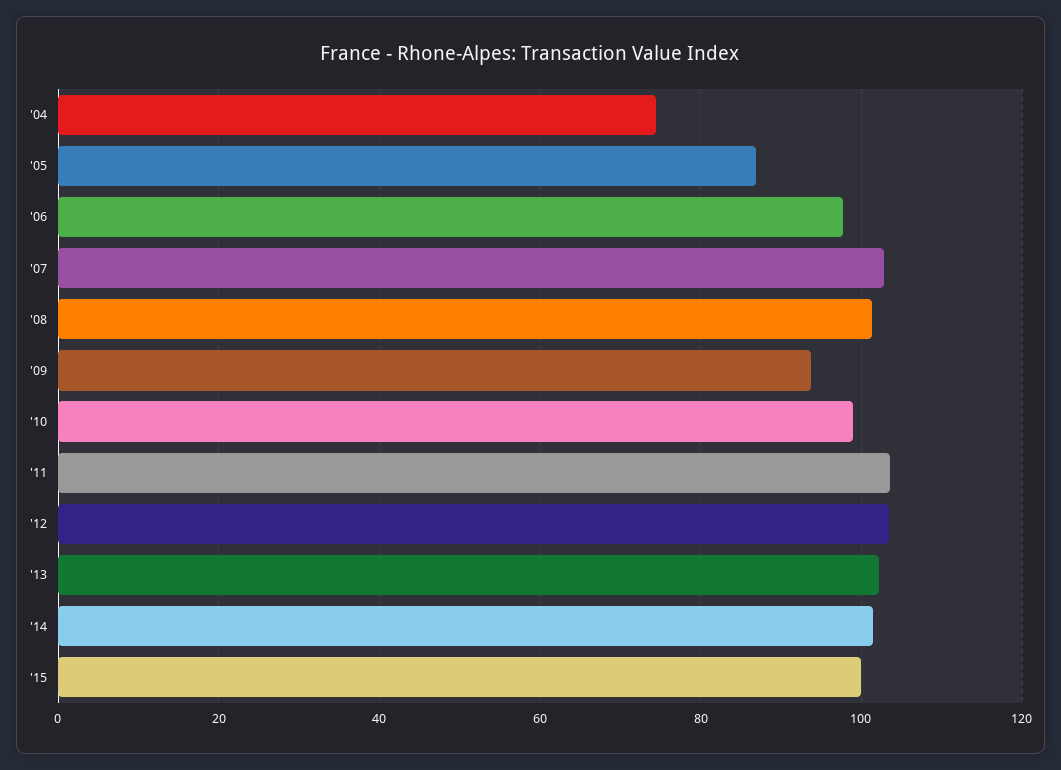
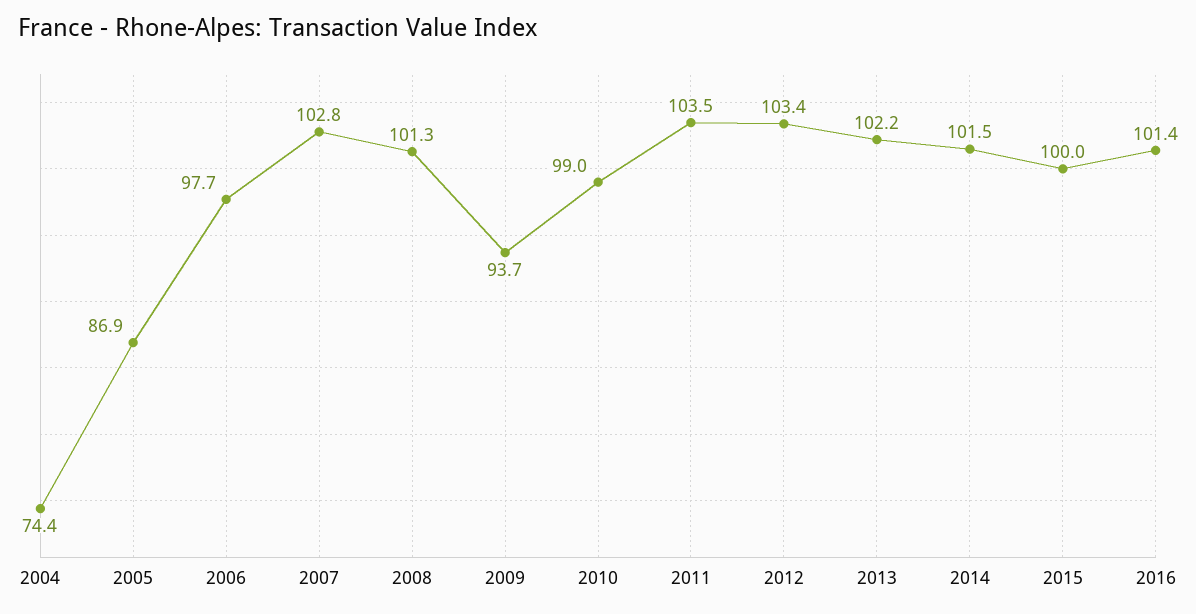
2016: none -> 101.4

